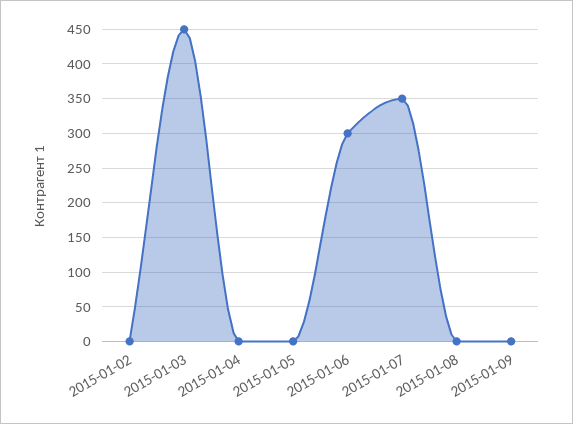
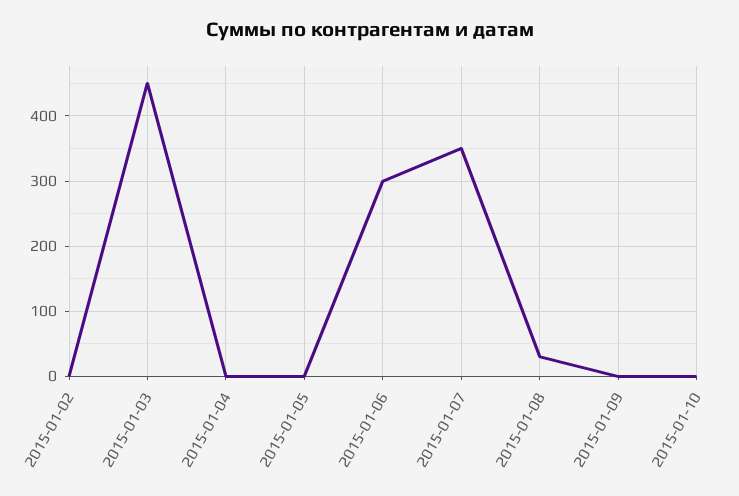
2015-01-08: 0 -> 30
2015-01-10: none -> 0

